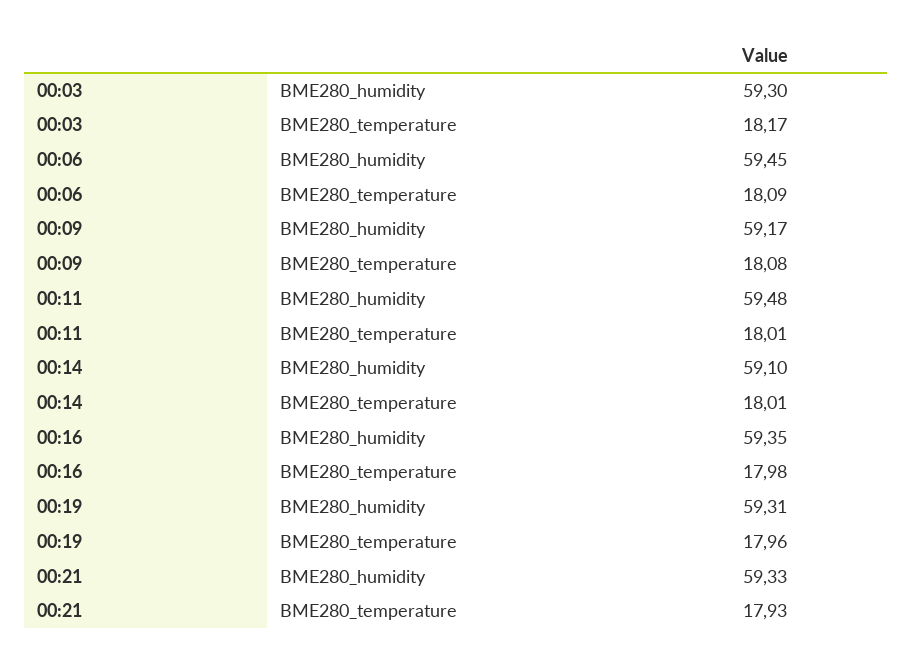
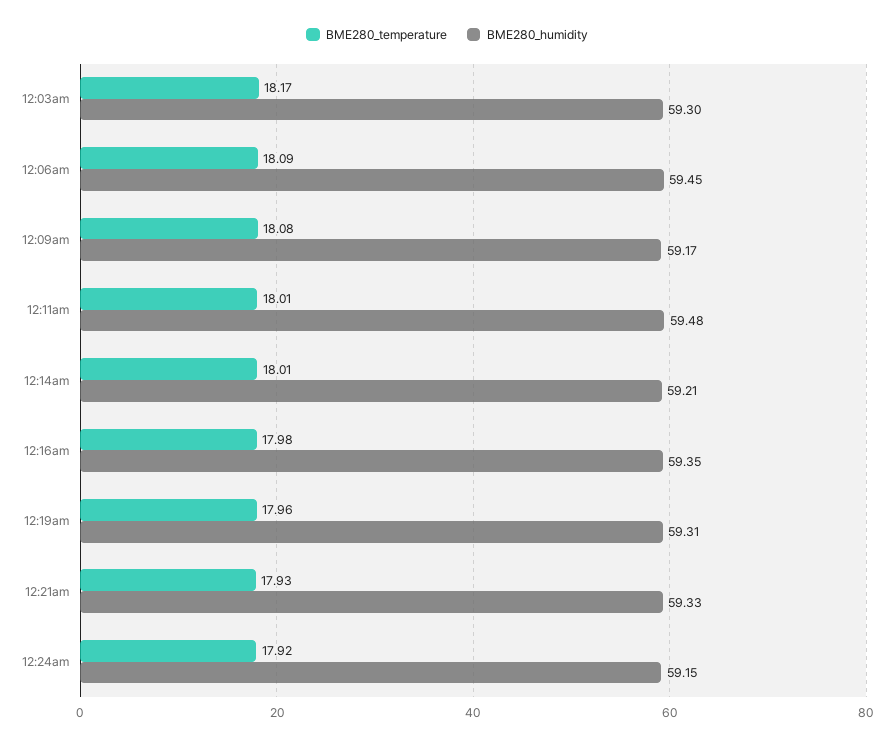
BME280_humidity, 00:14: 59.1 -> 59.21
BME280_temperature, 12:24am: none -> 17.92
BME280_humidity, 12:24am: none -> 59.15

